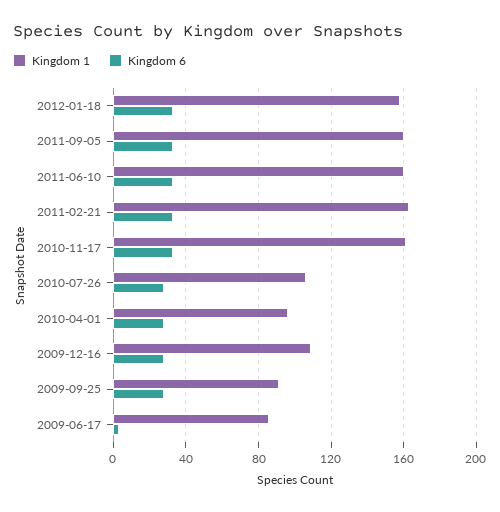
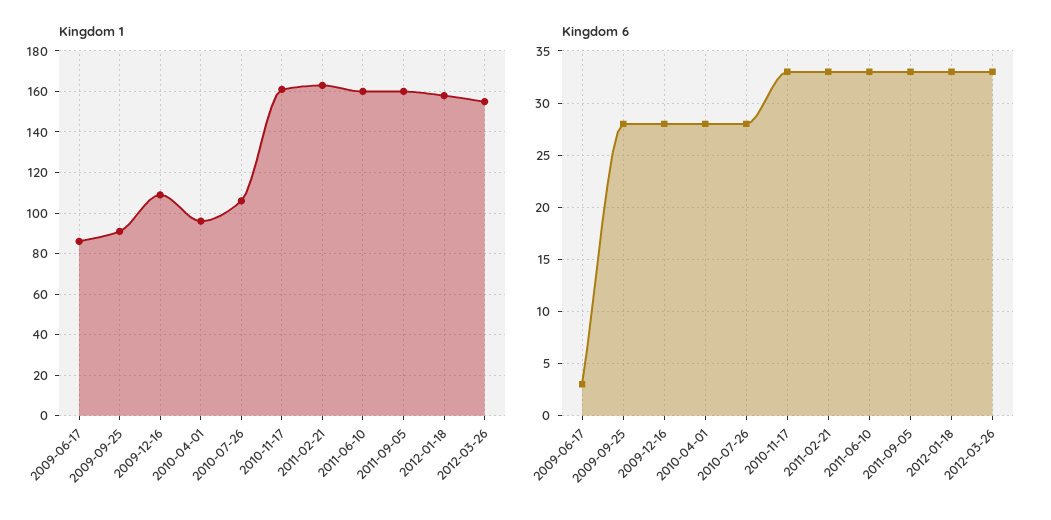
Kingdom 1, 2012-03-26: none -> 155
Kingdom 6, 2012-03-26: none -> 33

